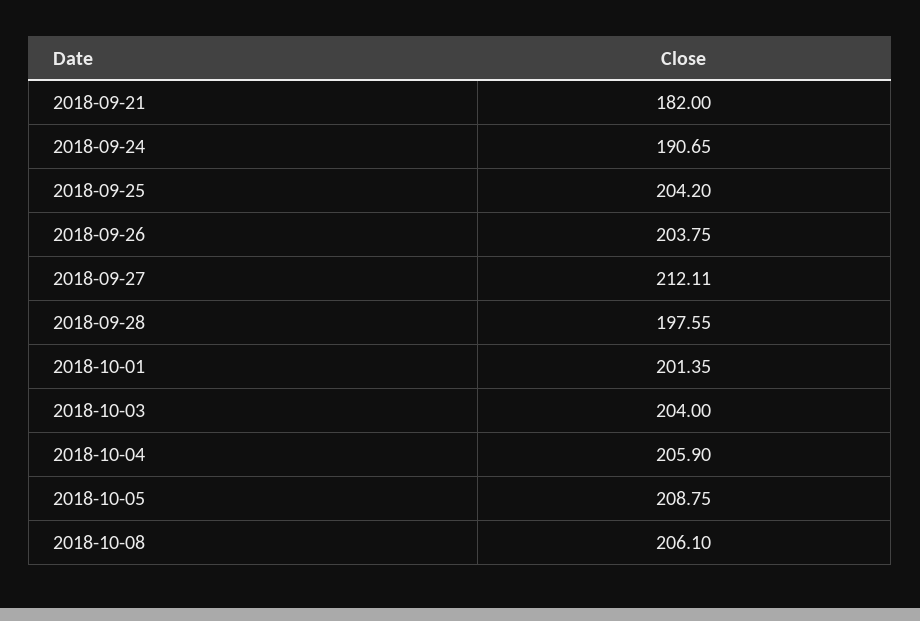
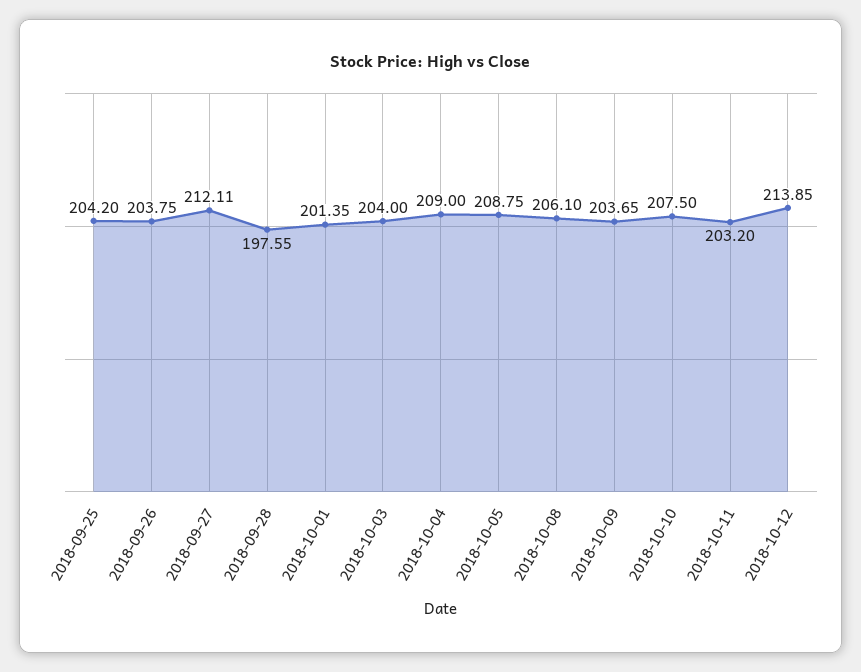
2018-09-21: 182 -> none
2018-09-24: 190.65 -> none
2018-10-04: 205.9 -> 209
2018-10-09: none -> 203.65
2018-10-10: none -> 207.5
2018-10-11: none -> 203.2
2018-10-12: none -> 213.85

